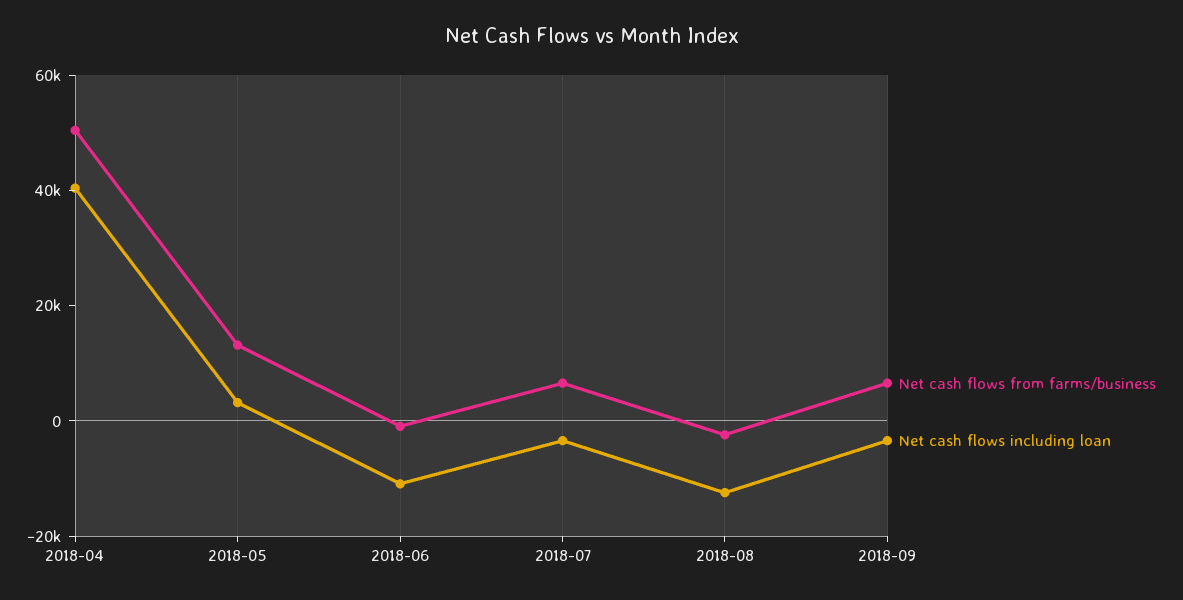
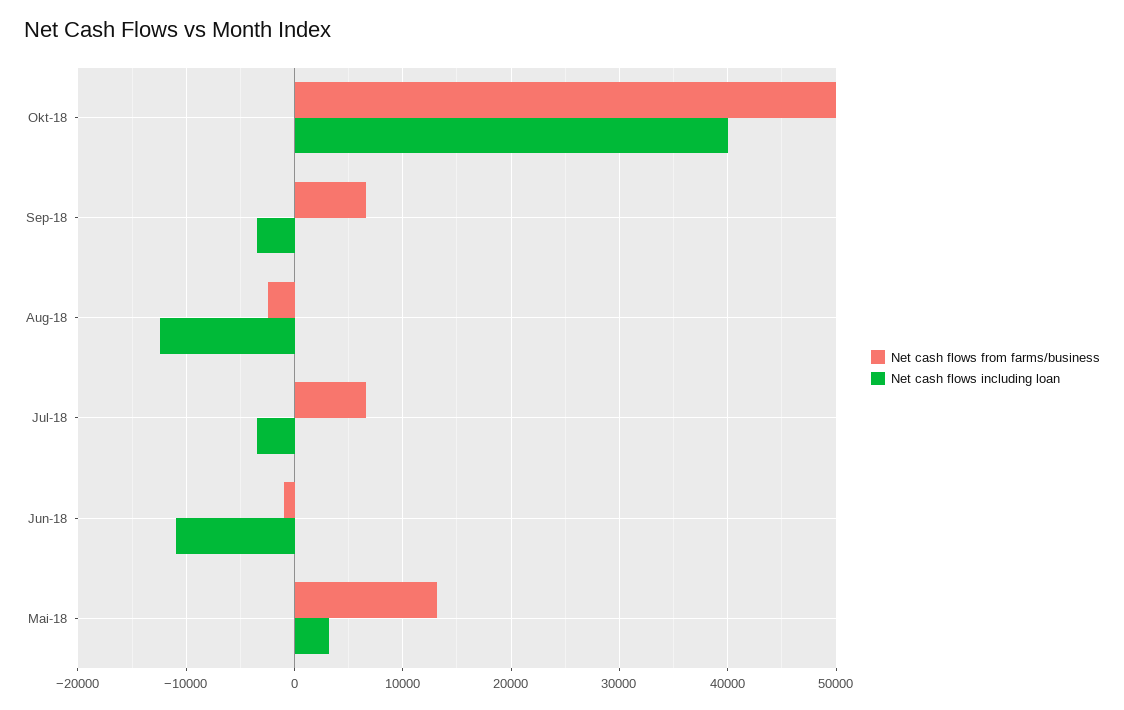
Net cash flows from farms/business, 2018-04: 50000 -> none
Net cash flows including loan, 2018-04: 40000 -> none
Net cash flows from farms/business, Okt-18: none -> 50000
Net cash flows including loan, Okt-18: none -> 40000

